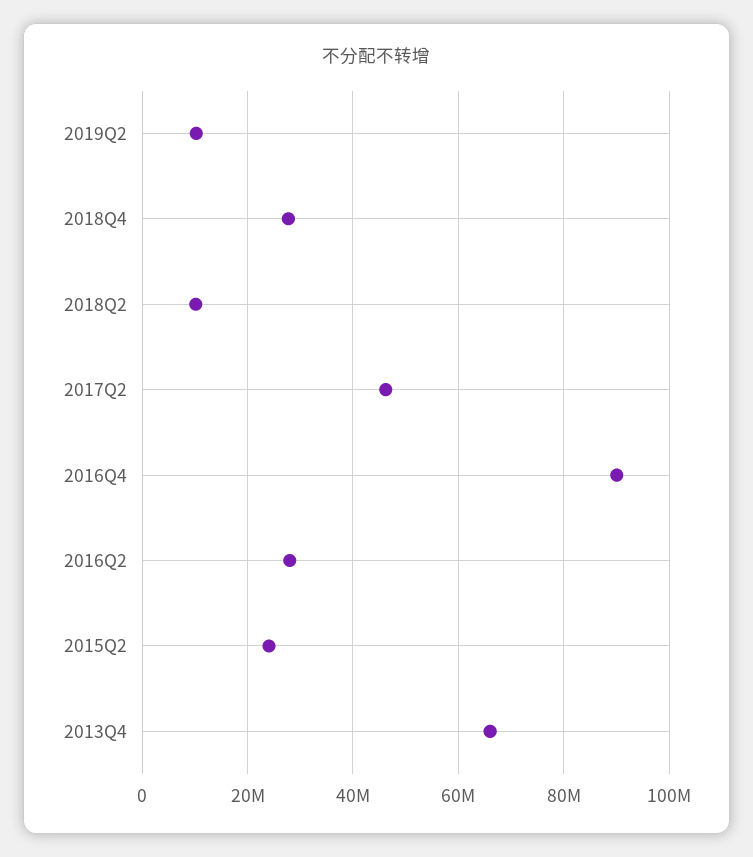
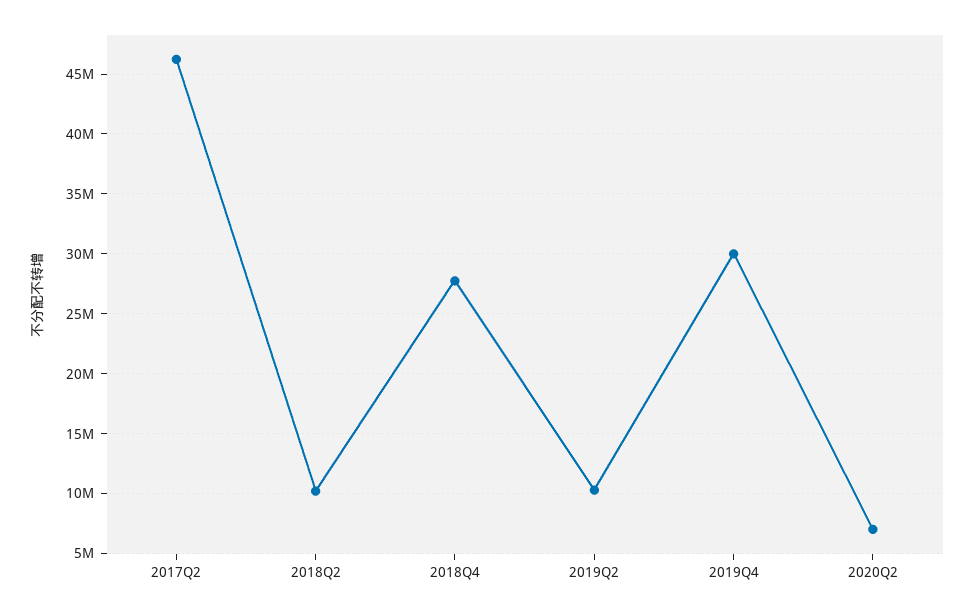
2016Q4: 90000000 -> none
2016Q2: 28000000 -> none
2015Q2: 24000000 -> none
2013Q4: 66000000 -> none
2019Q4: none -> 30000000
2020Q2: none -> 7000000

